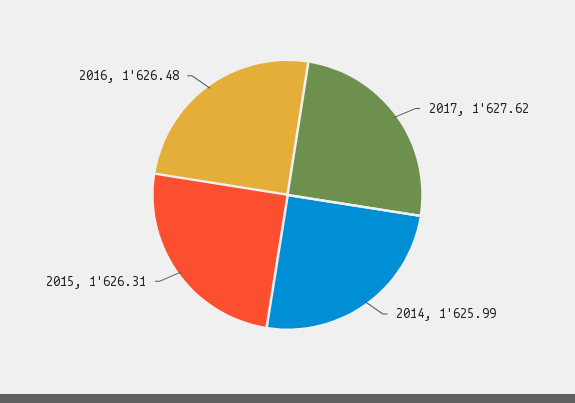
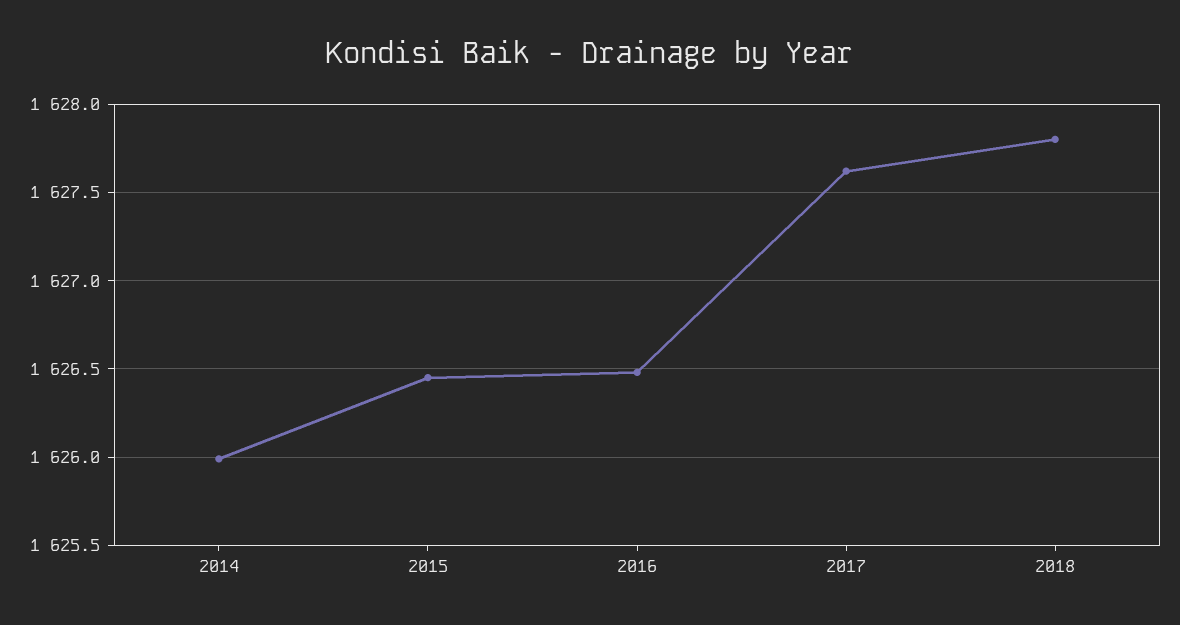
2015: 1626.31 -> 1626.45
2018: none -> 1627.8

